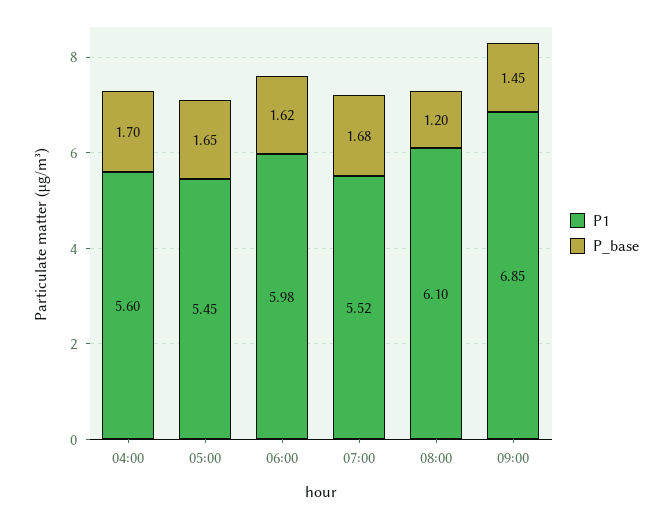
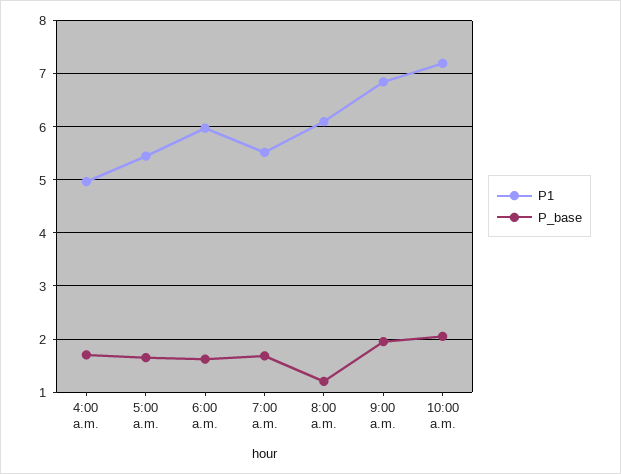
P1, 04:00: 5.6 -> 5
P_base, 09:00: 1.45 -> 2
P1, 10:00 a.m.: none -> 7.2
P_base, 10:00 a.m.: none -> 2

